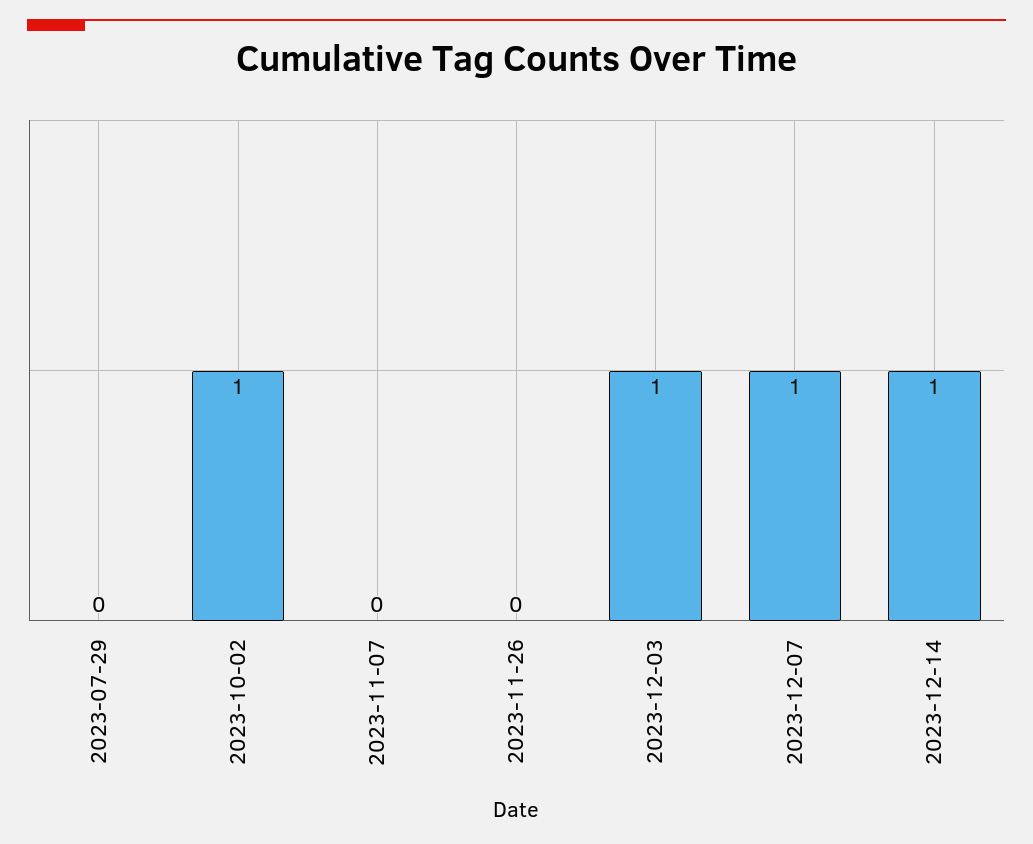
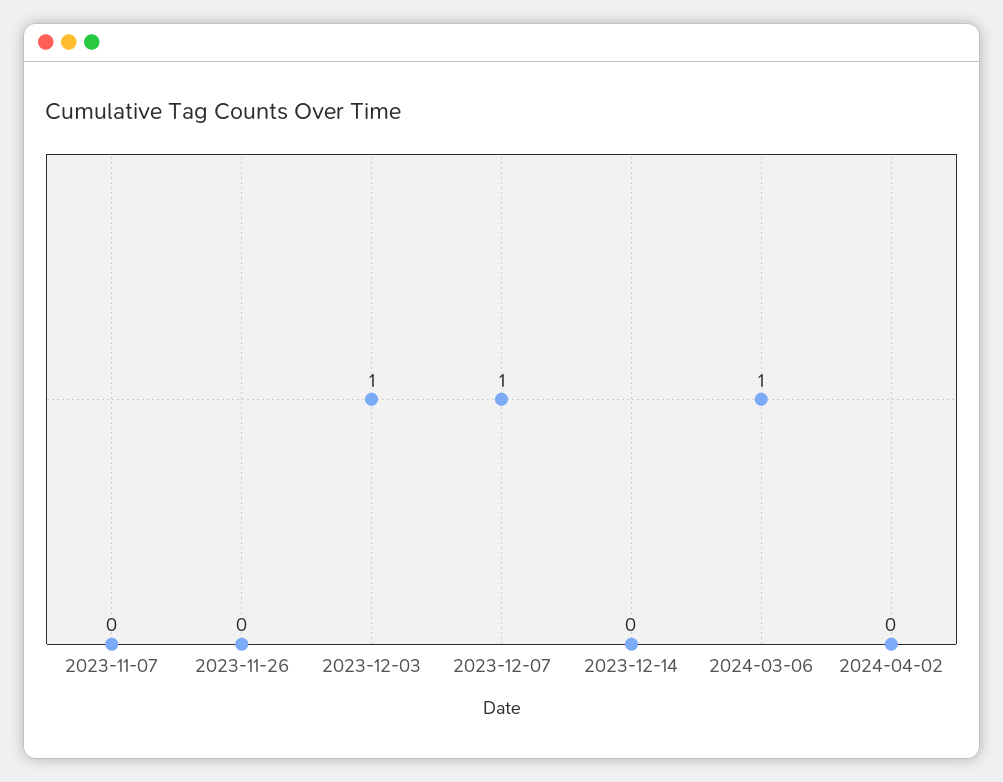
2023-07-29: 0 -> none
2023-10-02: 1 -> none
2023-12-14: 1 -> 0
2024-03-06: none -> 1
2024-04-02: none -> 0

